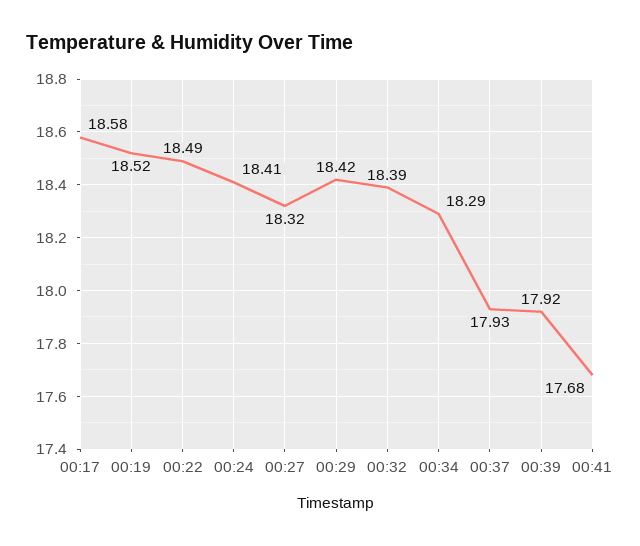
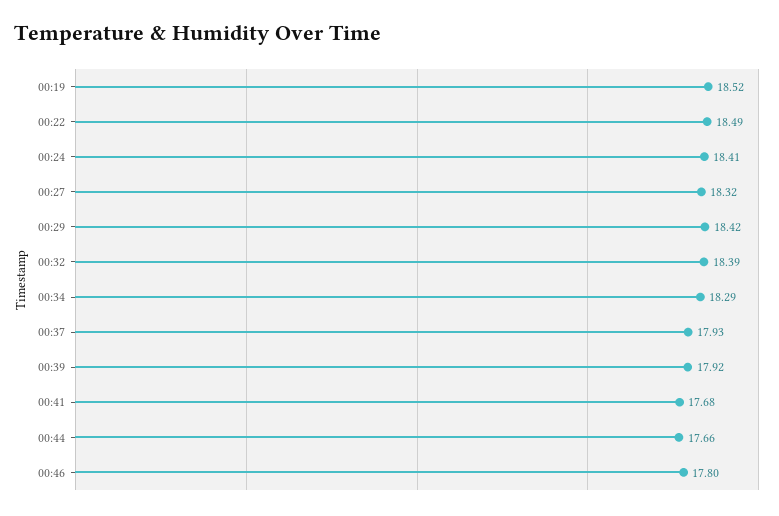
00:17: 18.58 -> none
00:44: none -> 17.66
00:46: none -> 17.8

